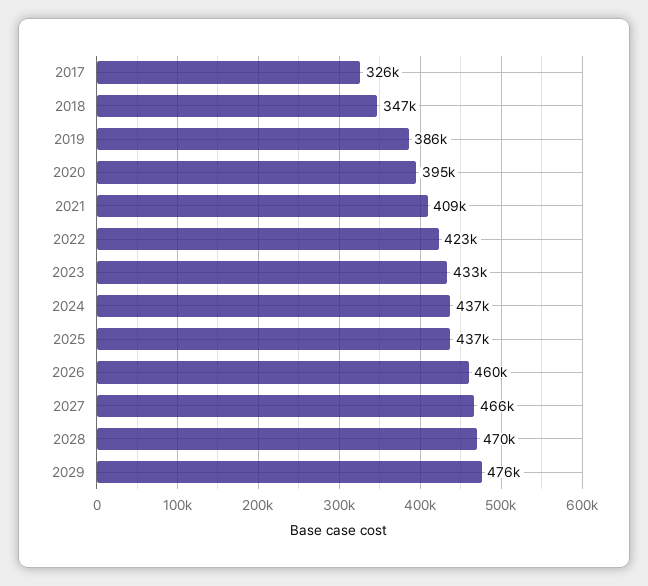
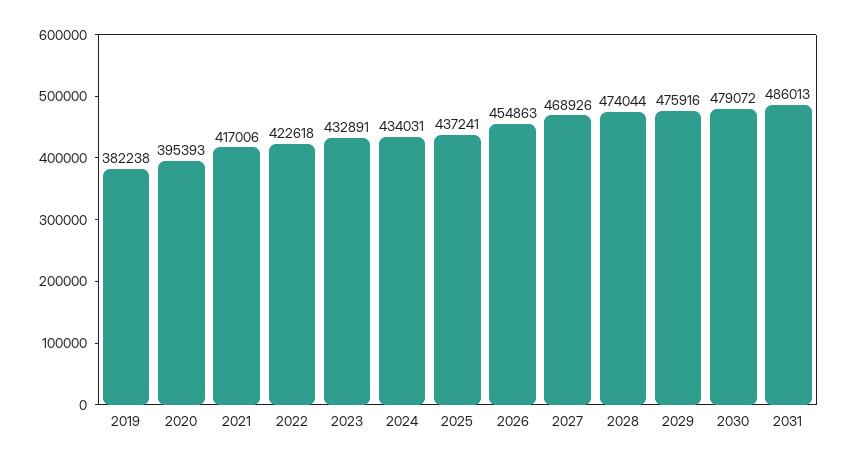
2017: 326000 -> none
2018: 347000 -> none
2019: 386000 -> 382238
2021: 409000 -> 417006
2024: 437000 -> 434031
2026: 460000 -> 454863
2027: 466000 -> 468926
2028: 470000 -> 474044
2030: none -> 479072
2031: none -> 486013

